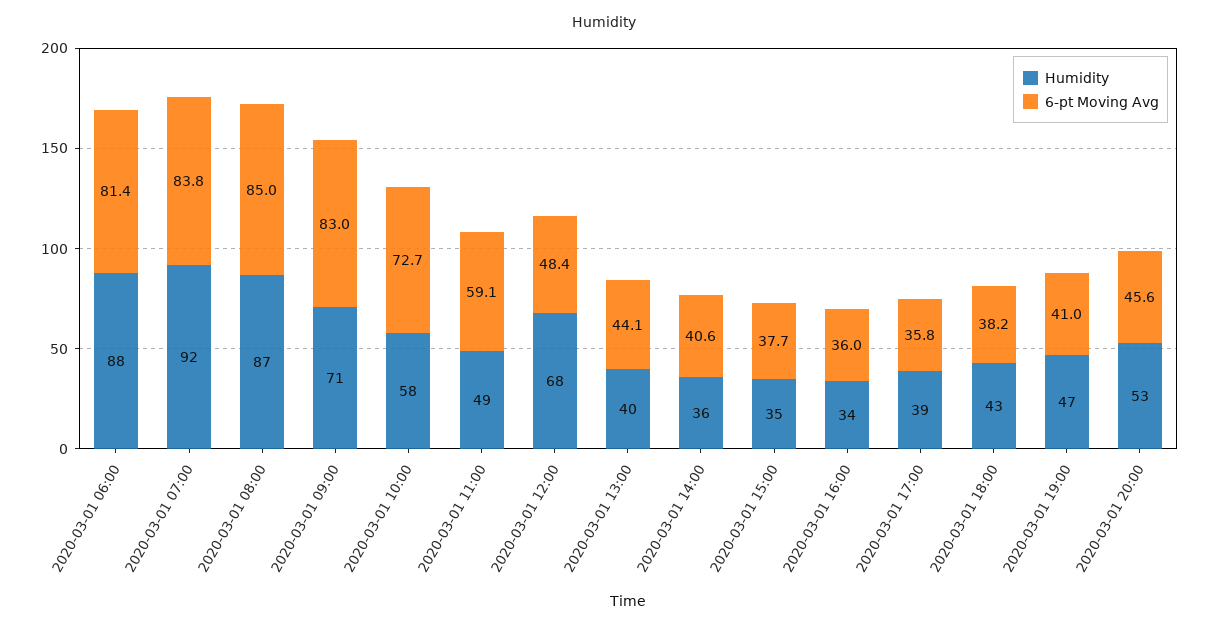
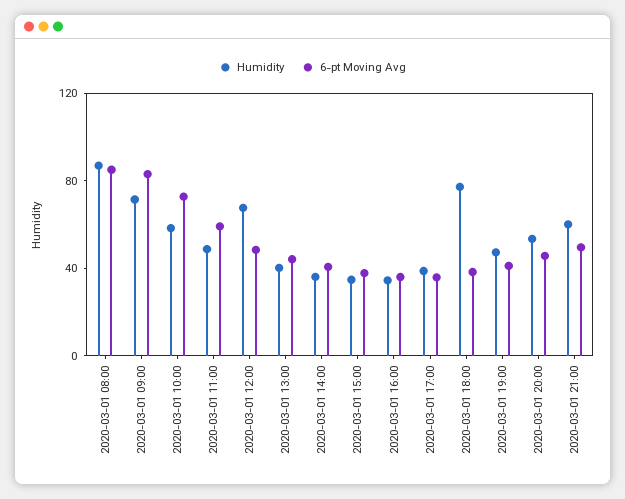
Humidity, 2020-03-01 06:00: 88 -> none
6-pt Moving Avg, 2020-03-01 06:00: 81.4 -> none
Humidity, 2020-03-01 07:00: 92 -> none
6-pt Moving Avg, 2020-03-01 07:00: 83.8 -> none
Humidity, 2020-03-01 18:00: 43 -> 80
Humidity, 2020-03-01 21:00: none -> 60
6-pt Moving Avg, 2020-03-01 21:00: none -> 50

